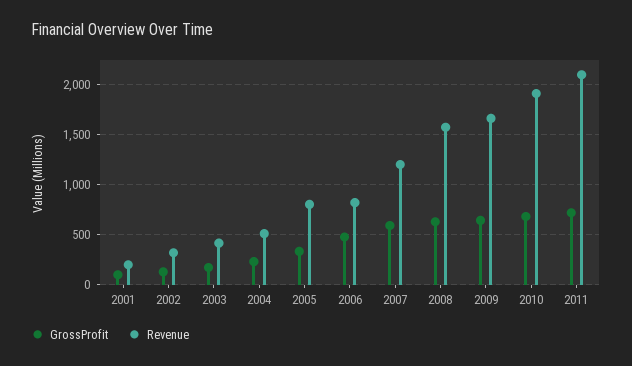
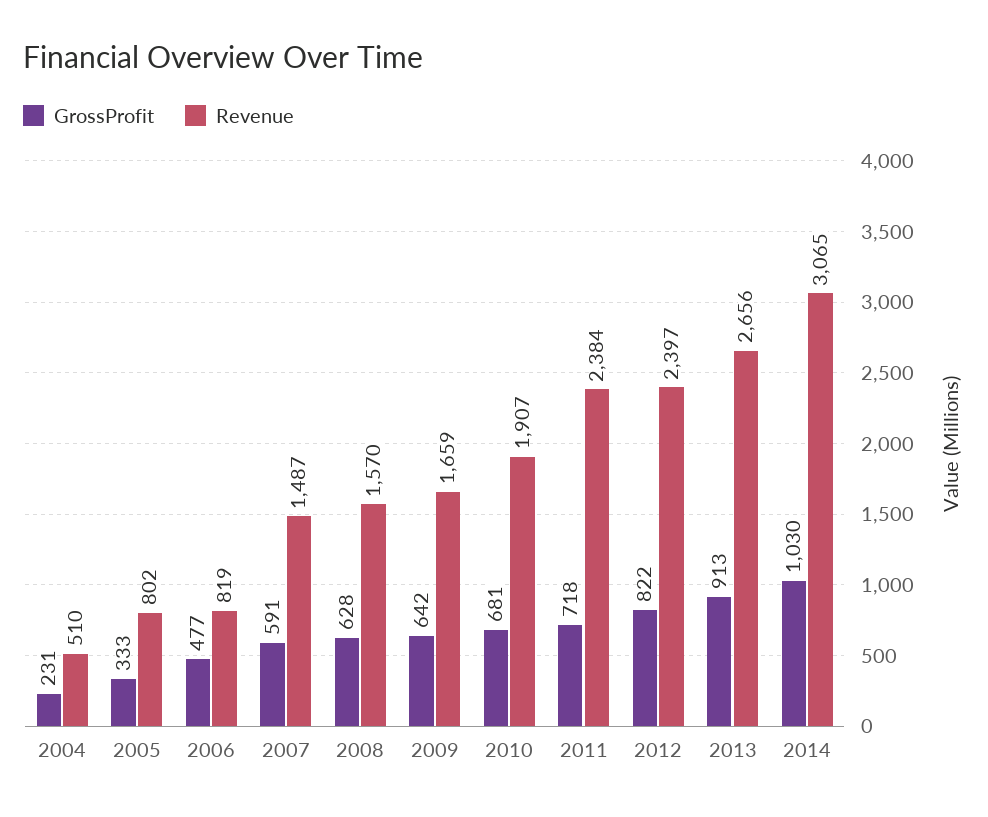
GrossProfit, 2001: 100 -> none
Revenue, 2001: 200 -> none
GrossProfit, 2002: 100 -> none
Revenue, 2002: 300 -> none
GrossProfit, 2003: 200 -> none
Revenue, 2003: 400 -> none
Revenue, 2007: 1200 -> 1487
Revenue, 2011: 2100 -> 2384
GrossProfit, 2012: none -> 822
Revenue, 2012: none -> 2397
GrossProfit, 2013: none -> 913
Revenue, 2013: none -> 2656
GrossProfit, 2014: none -> 1030
Revenue, 2014: none -> 3065

